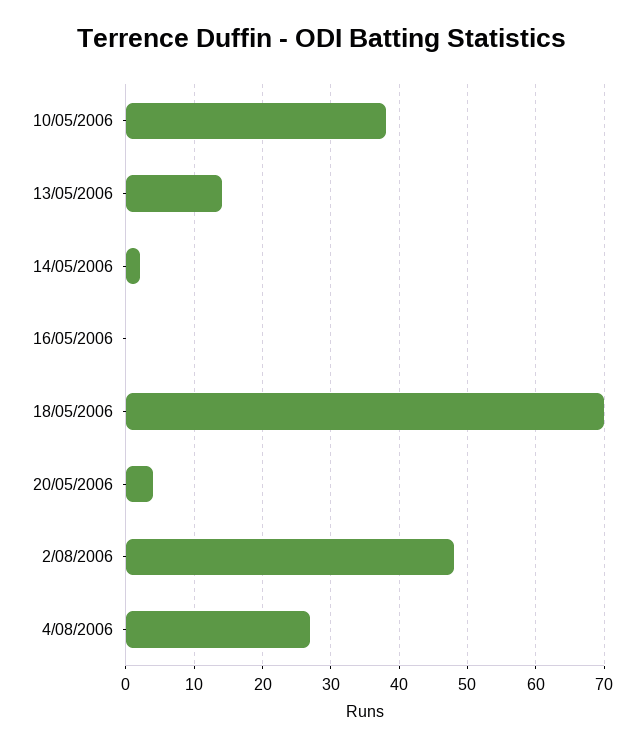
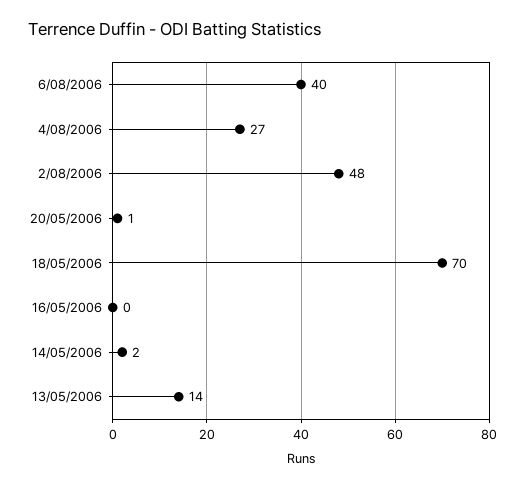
10/05/2006: 38 -> none
20/05/2006: 4 -> 1
6/08/2006: none -> 40

